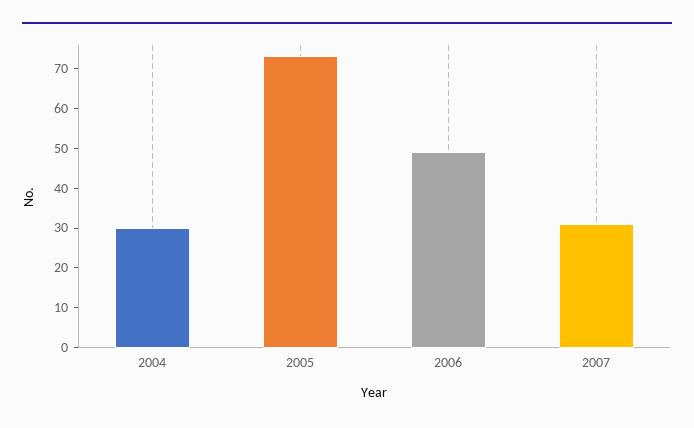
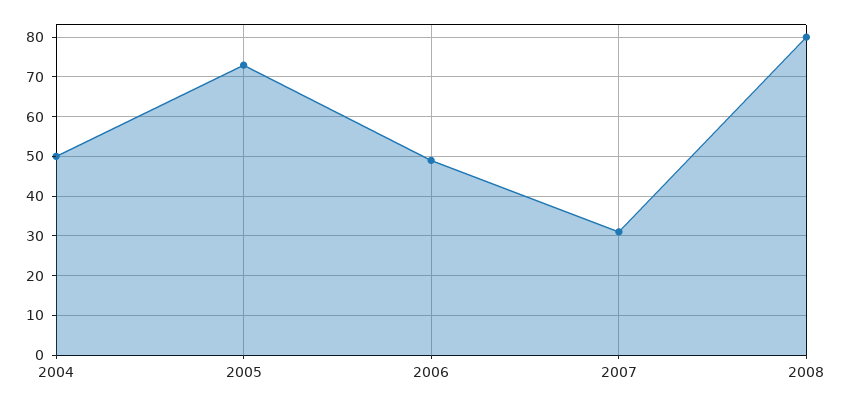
2004: 30 -> 50
2008: none -> 80

